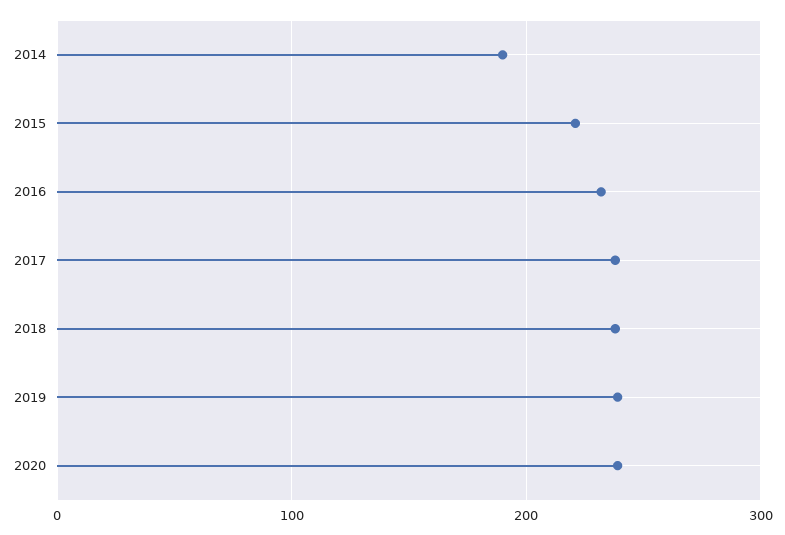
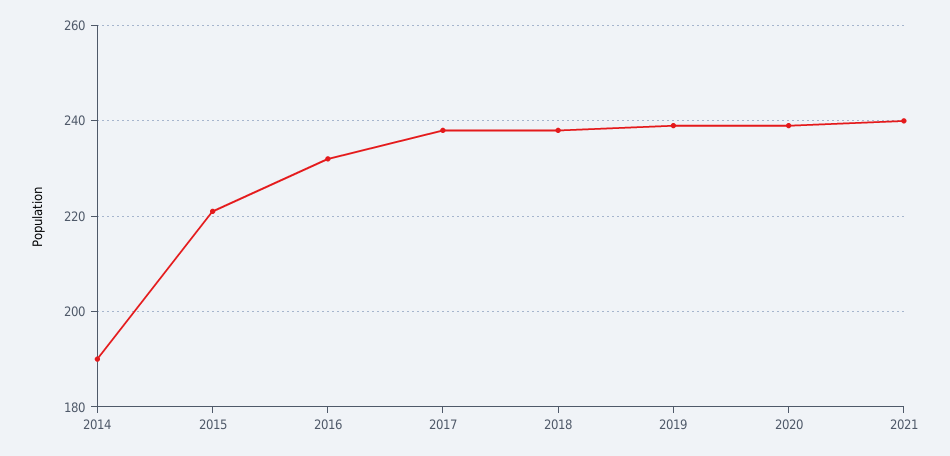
2021: none -> 240

